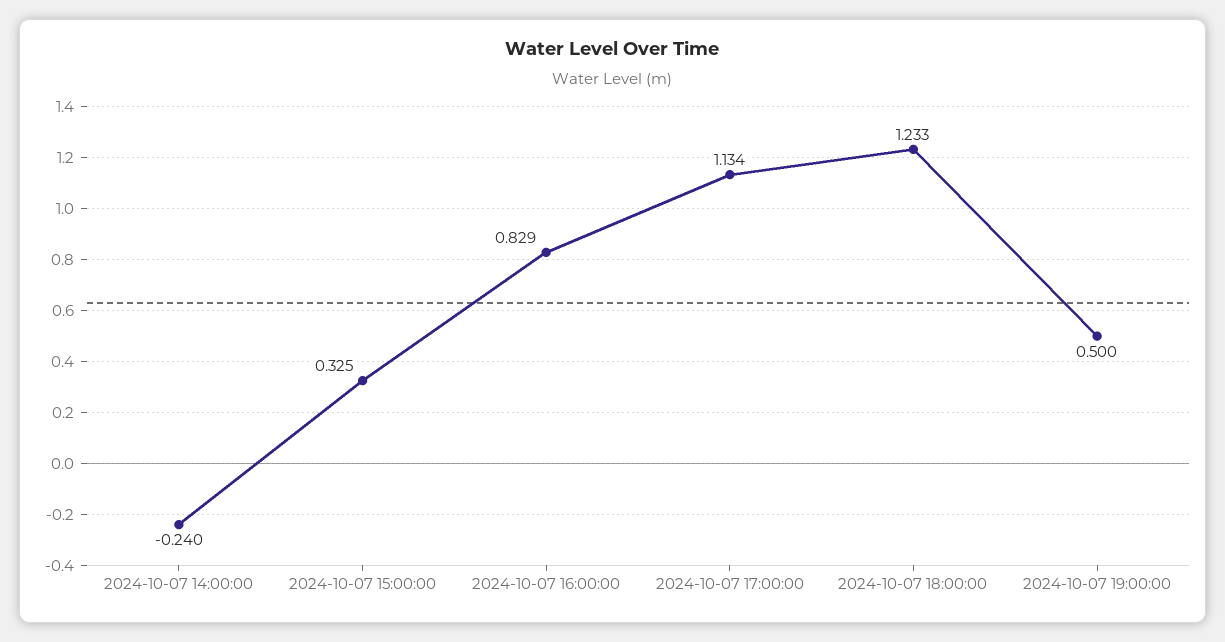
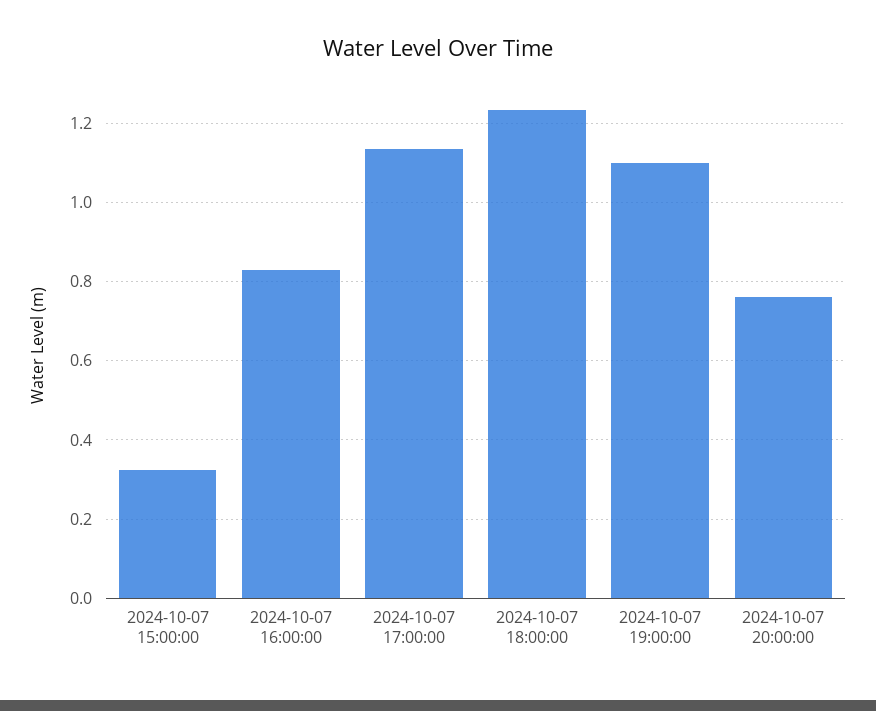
2024-10-07 14:00:00: -0.24 -> none
2024-10-07 19:00:00: 0.5 -> 1.1
2024-10-07 20:00:00: none -> 0.76

